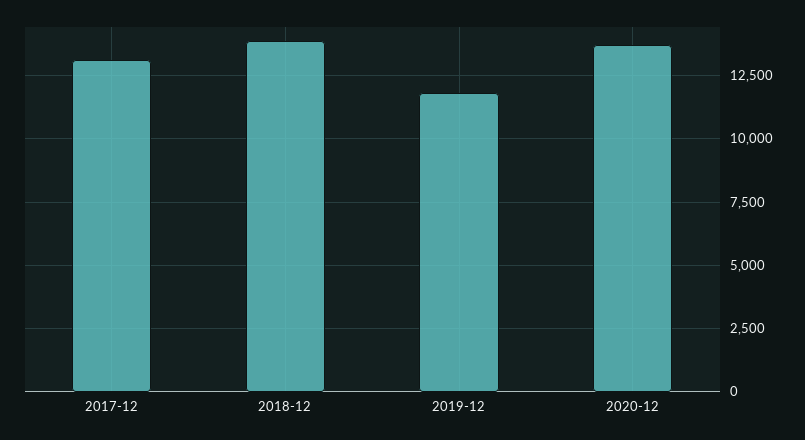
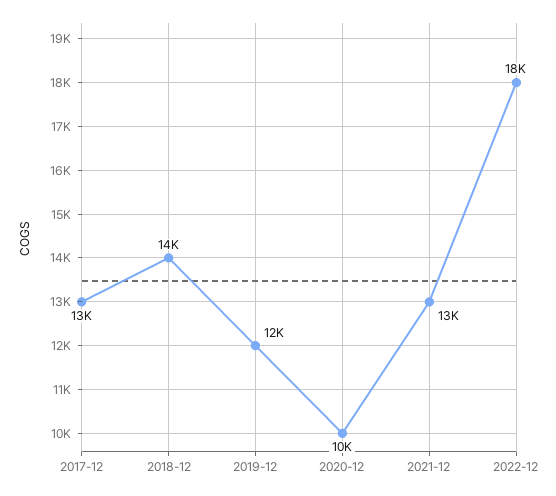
2020-12: 13750 -> 10000
2021-12: none -> 13000
2022-12: none -> 18000

